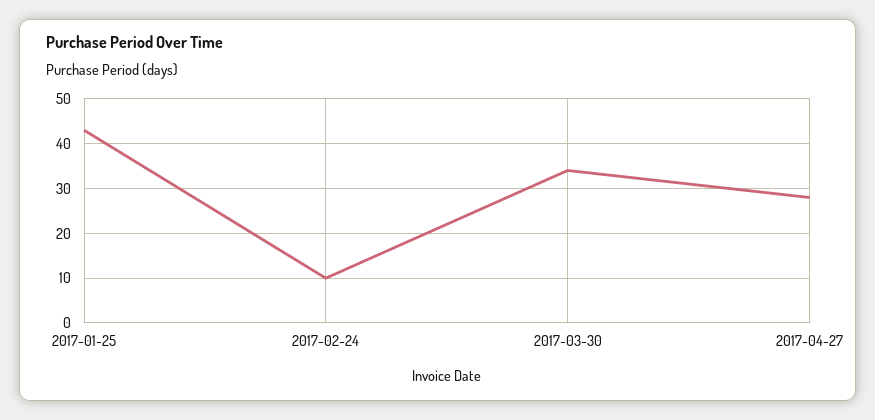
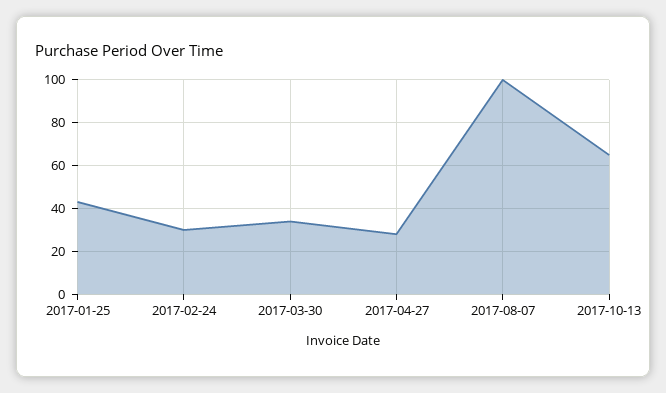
2017-02-24: 10 -> 30
2017-08-07: none -> 100
2017-10-13: none -> 65

